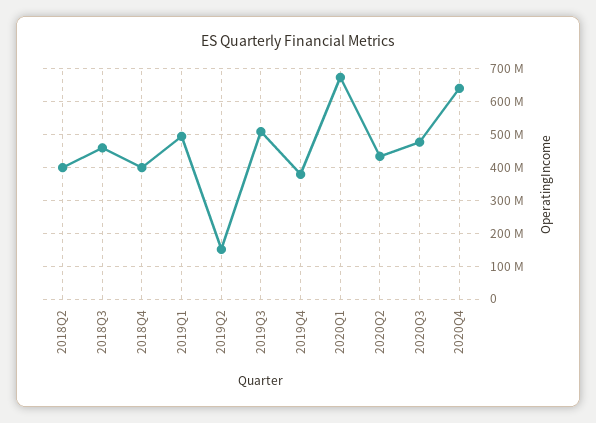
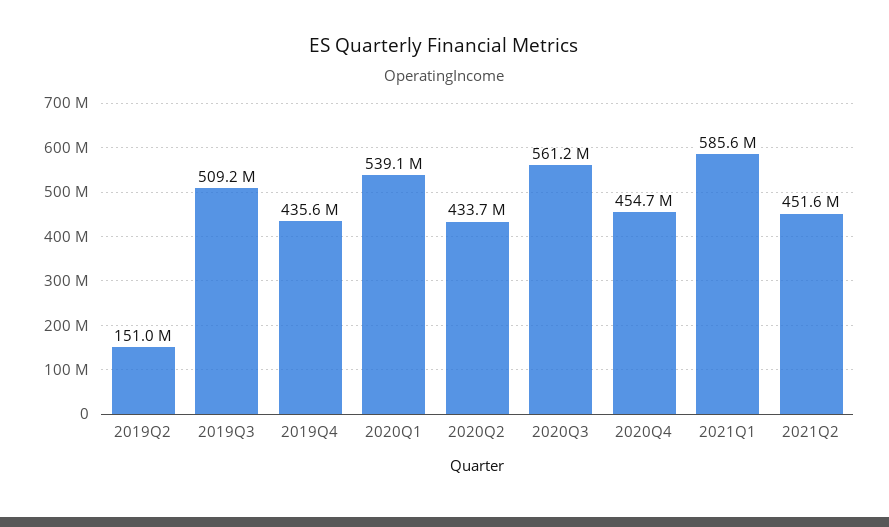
2018Q2: 400000000 -> none
2018Q3: 460000000 -> none
2018Q4: 400000000 -> none
2019Q1: 500000000 -> none
2019Q4: 380000000 -> 435600000
2020Q1: 680000000 -> 539100000
2020Q3: 480000000 -> 561200000
2020Q4: 640000000 -> 454700000
2021Q1: none -> 585600000
2021Q2: none -> 451600000

